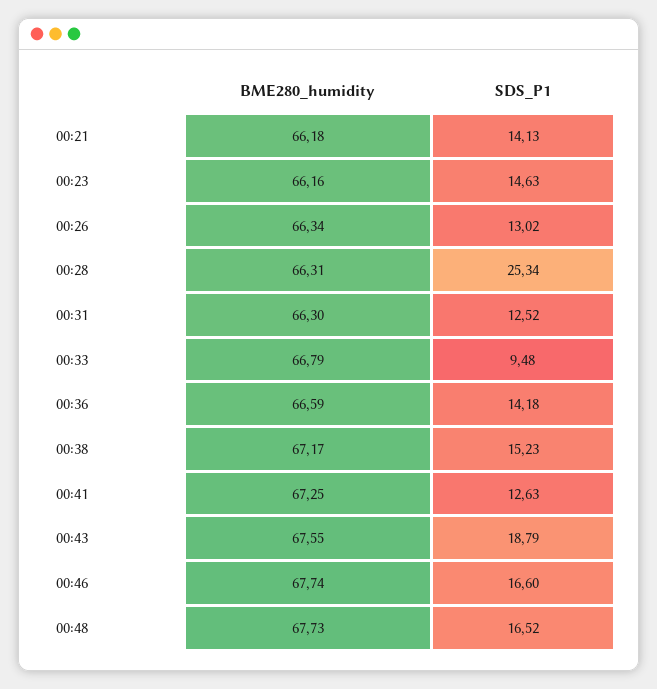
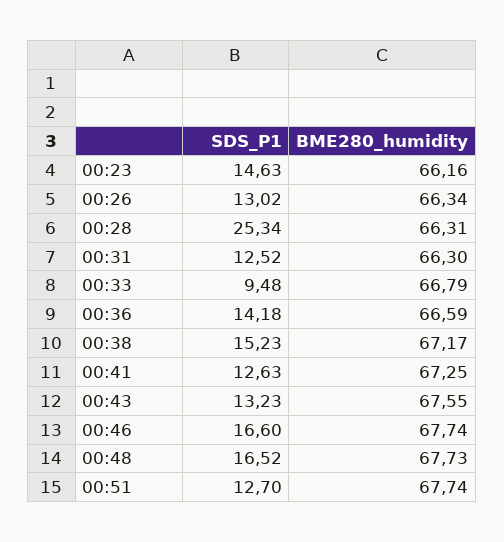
BME280_humidity, 00:21: 66.18 -> none
SDS_P1, 00:21: 14.13 -> none
SDS_P1, 00:43: 18.79 -> 13.23
SDS_P1, 00:51: none -> 12.7
BME280_humidity, 00:51: none -> 67.74

